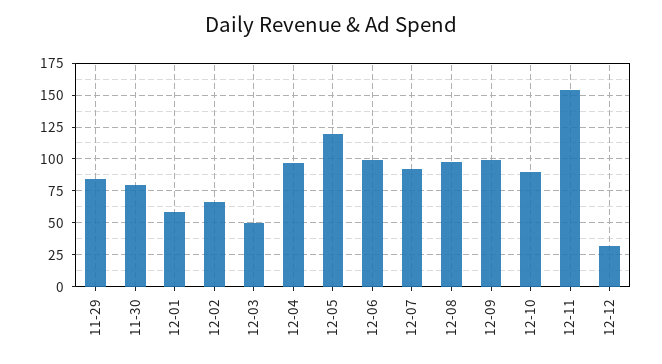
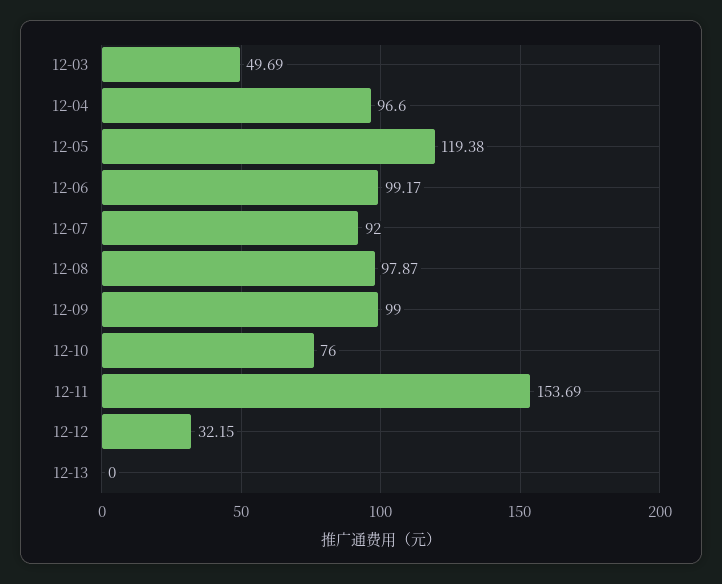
11-29: 85 -> none
11-30: 80 -> none
12-01: 60 -> none
12-02: 65 -> none
12-10: 90 -> 76
12-13: none -> 0

